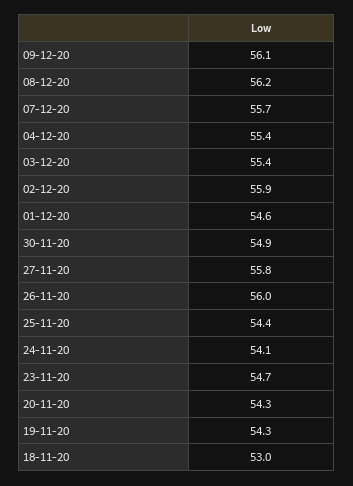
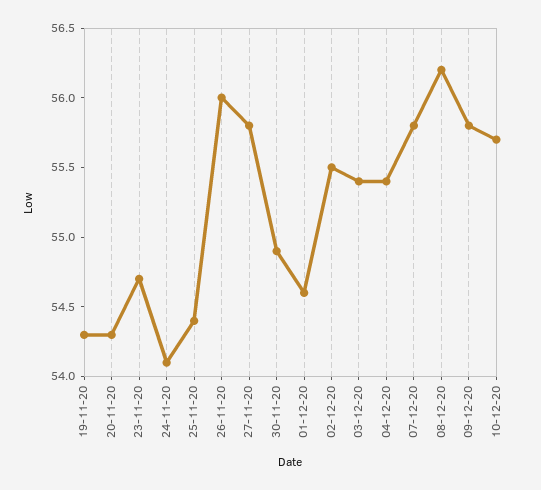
09-12-20: 56.1 -> 55.8
07-12-20: 55.7 -> 55.8
02-12-20: 55.9 -> 55.5
18-11-20: 53 -> none
10-12-20: none -> 55.7

